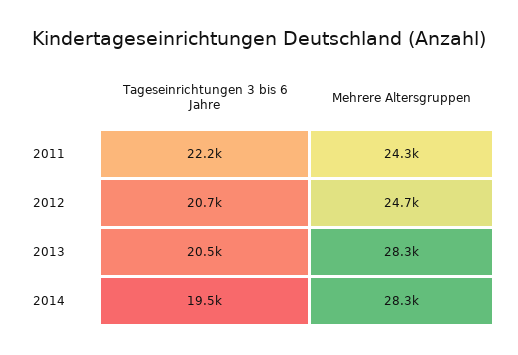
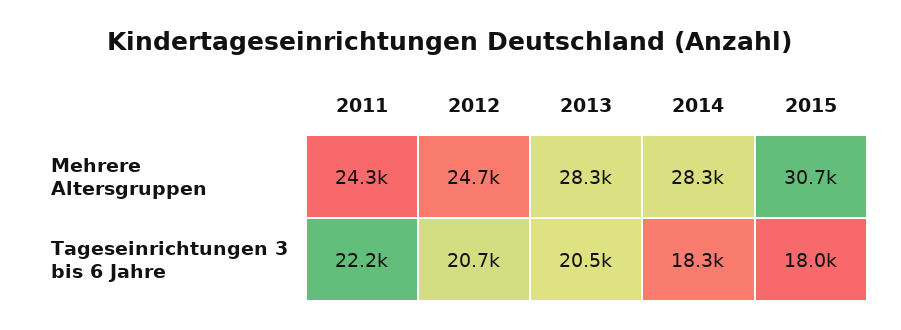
Tageseinrichtungen 3 bis 6 Jahre, 2014: 19500 -> 18300
Mehrere Altersgruppen, 2015: none -> 30700
Tageseinrichtungen 3 bis 6 Jahre, 2015: none -> 18000

